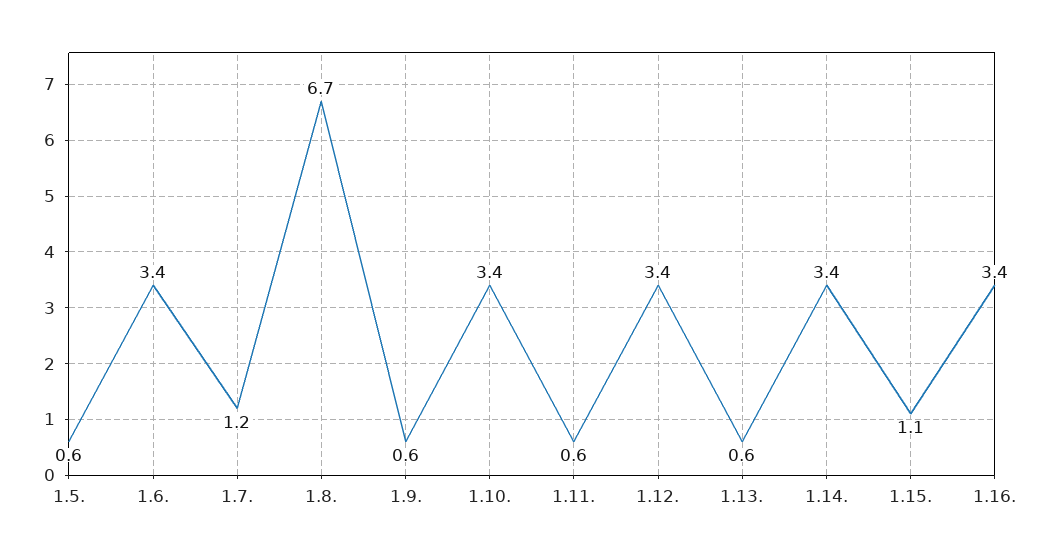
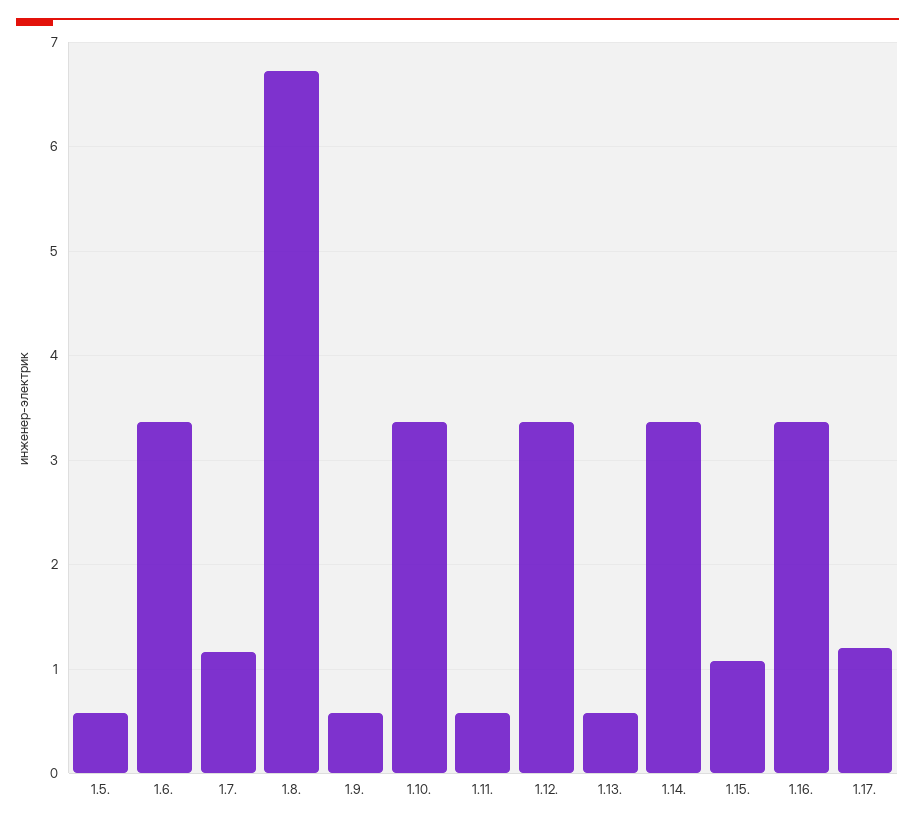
1.17.: none -> 1.2

